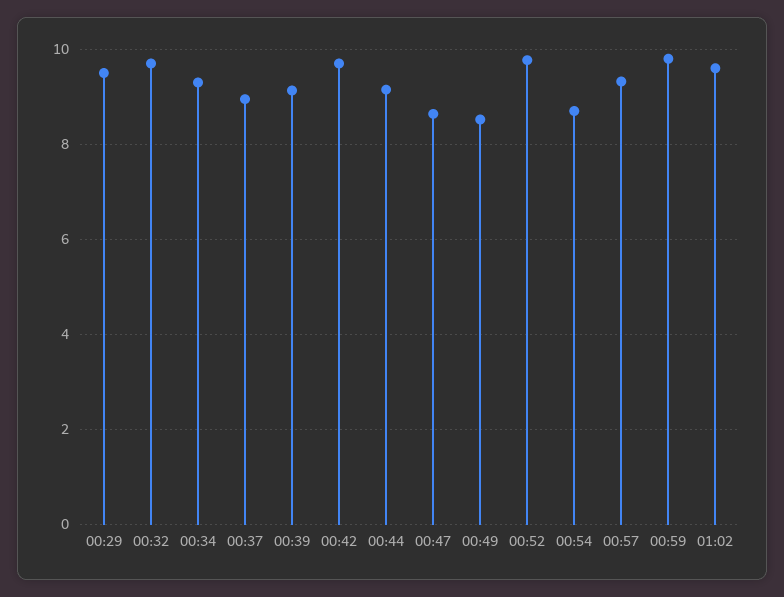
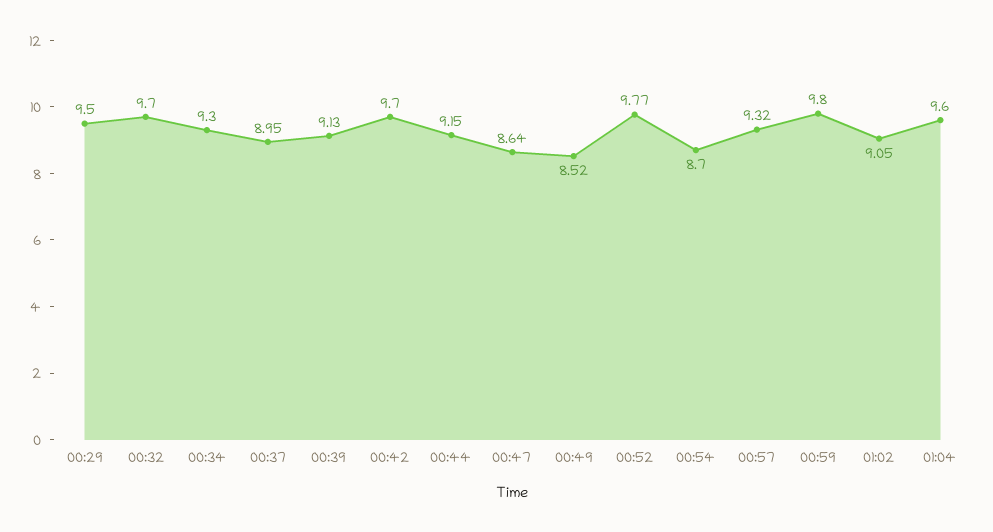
01:02: 9.6 -> 9.05
01:04: none -> 9.6

